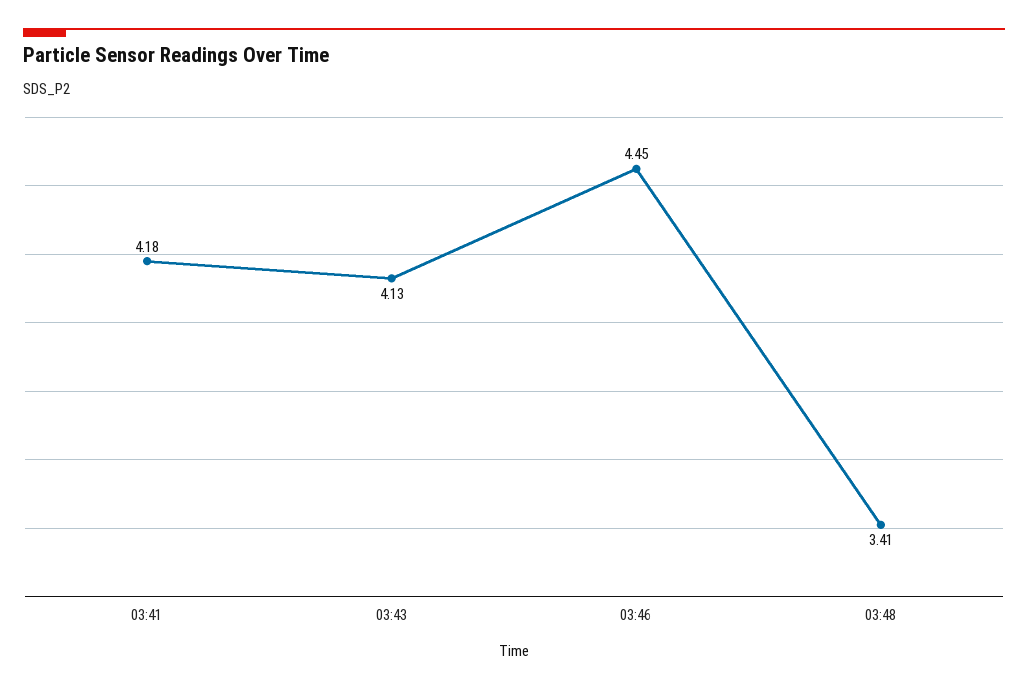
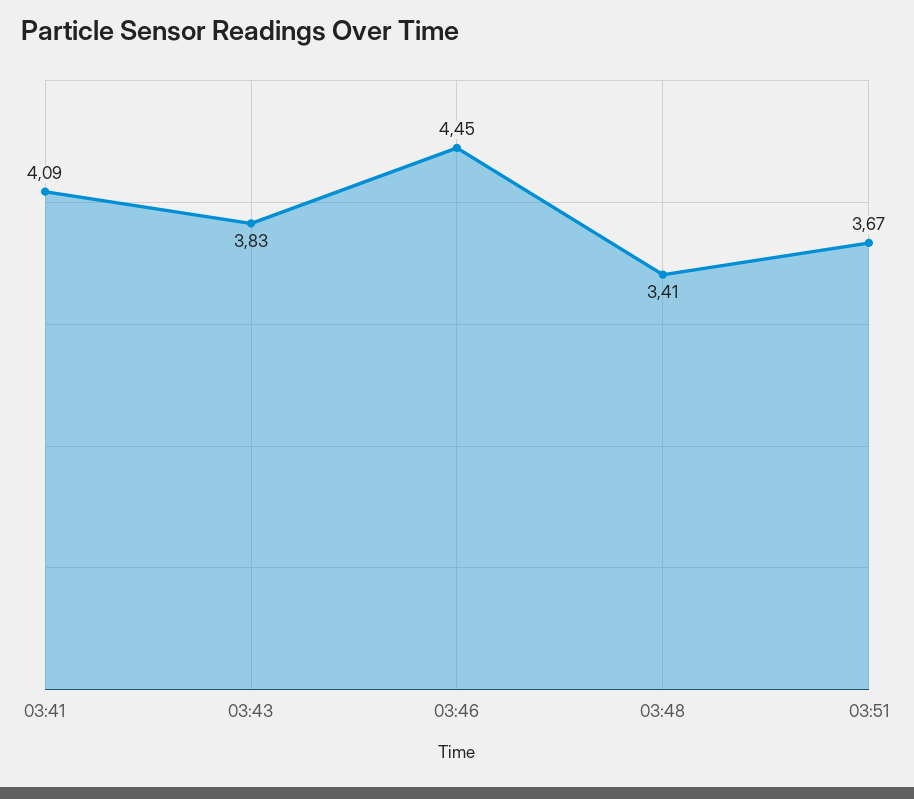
03:41: 4.18 -> 4.09
03:43: 4.13 -> 3.83
03:51: none -> 3.67

